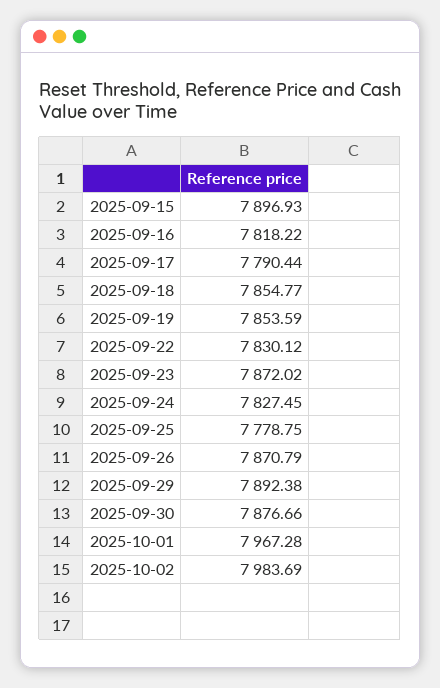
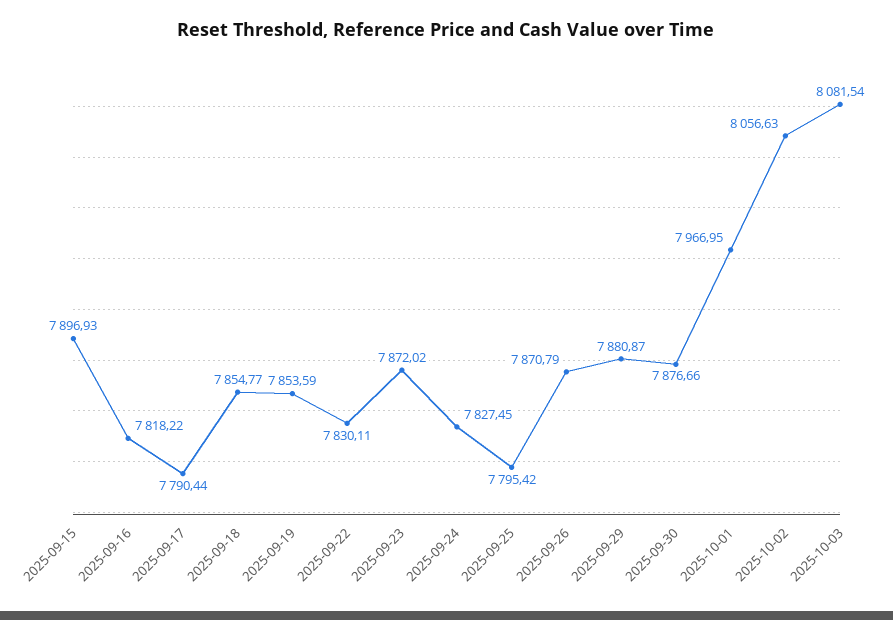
2025-09-22: 7830.12 -> 7830.11
2025-09-25: 7778.75 -> 7795.42
2025-09-29: 7892.38 -> 7880.87
2025-10-01: 7967.28 -> 7966.95
2025-10-02: 7983.69 -> 8056.63
2025-10-03: none -> 8081.54

